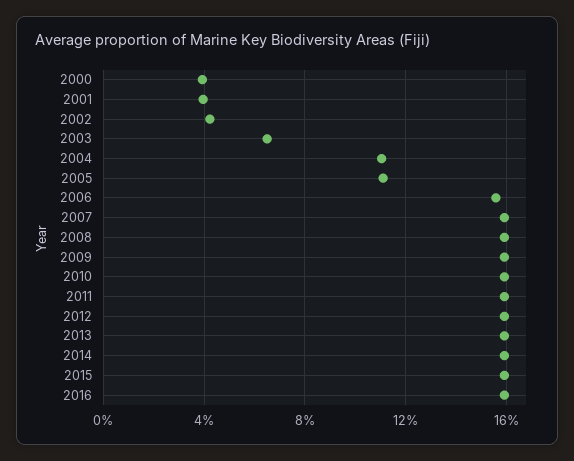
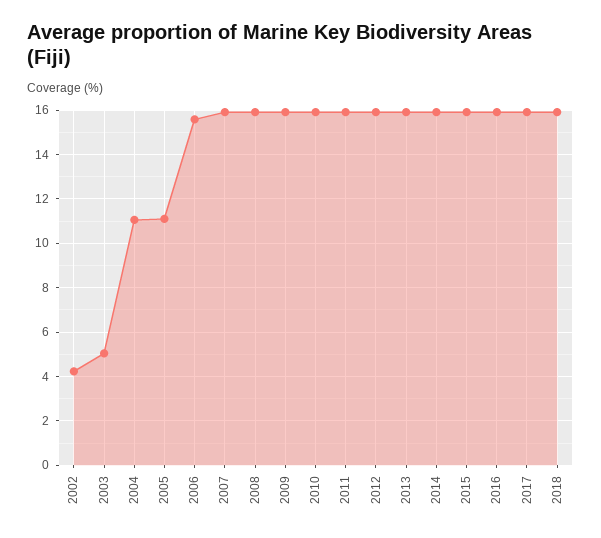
2000: 4 -> none
2001: 4 -> none
2003: 6.5 -> 5
2017: none -> 16
2018: none -> 16

